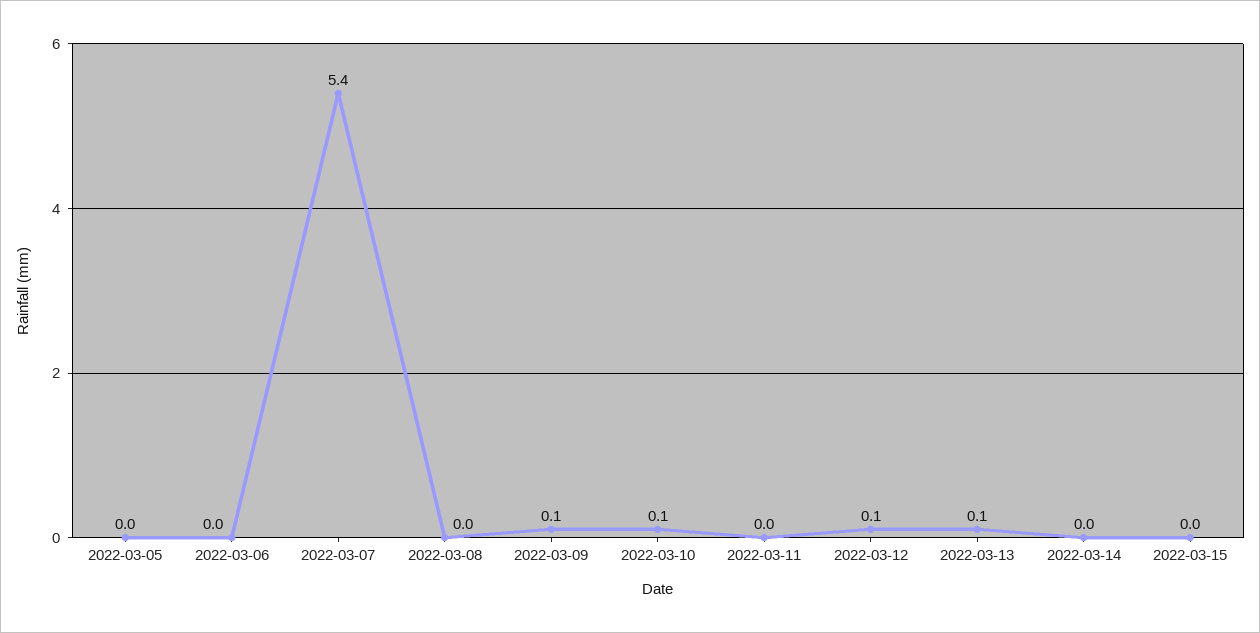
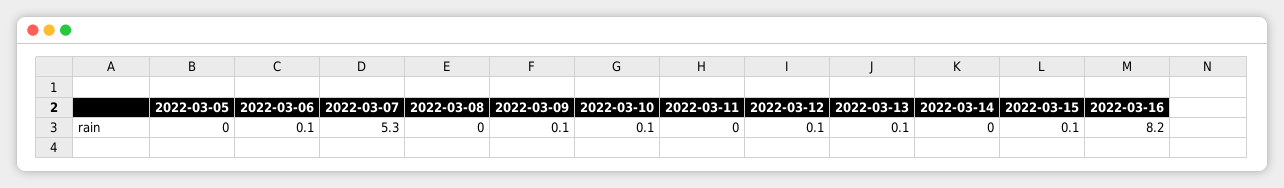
2022-03-06: 0 -> 0.1
2022-03-07: 5.4 -> 5.3
2022-03-15: 0 -> 0.1
2022-03-16: none -> 8.2

